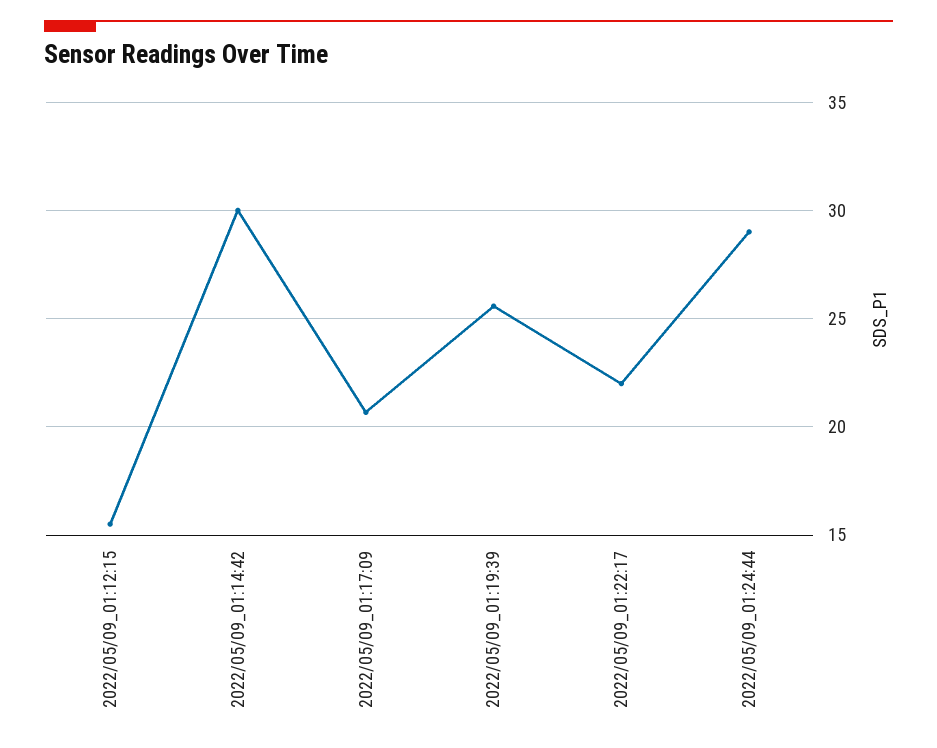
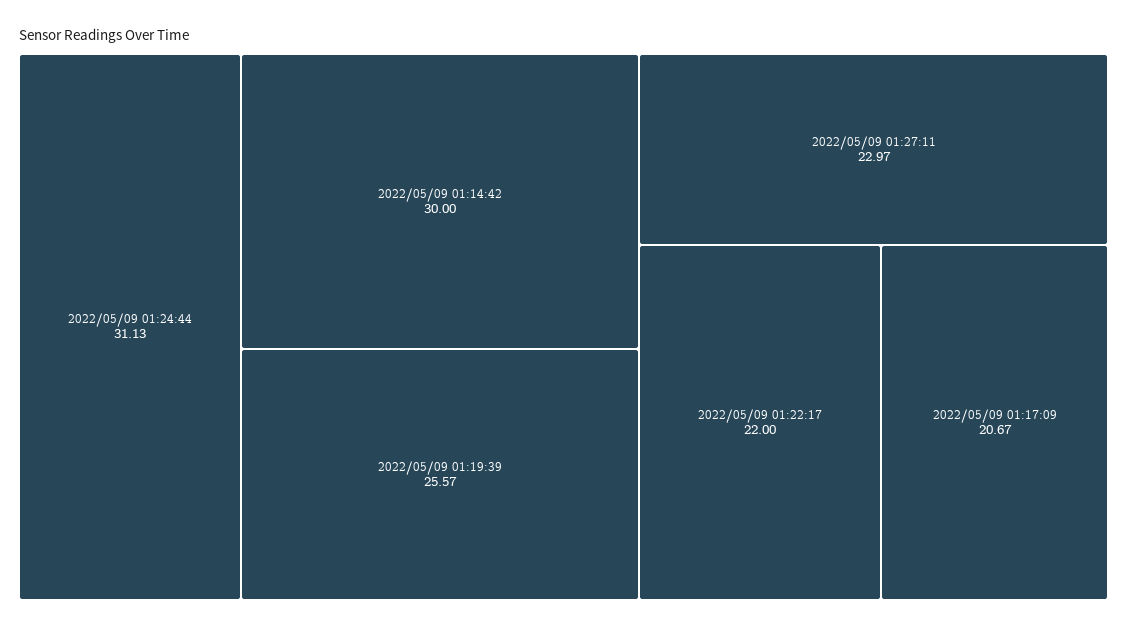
2022/05/09_01:12:15: 15.5 -> none
2022/05/09_01:24:44: 29 -> 31.13
2022/05/09 01:27:11: none -> 22.97

